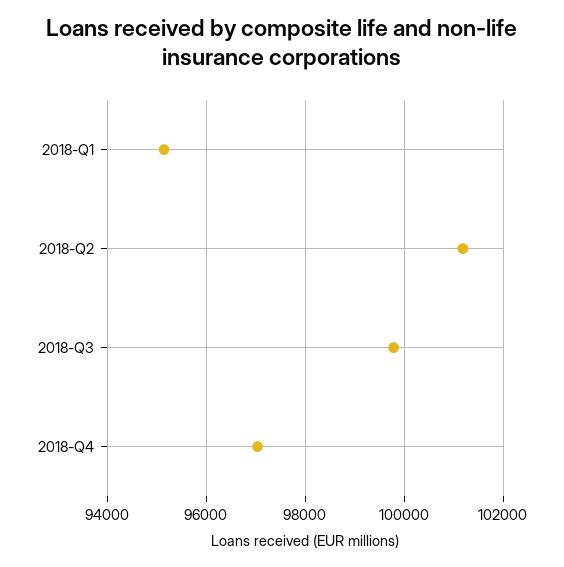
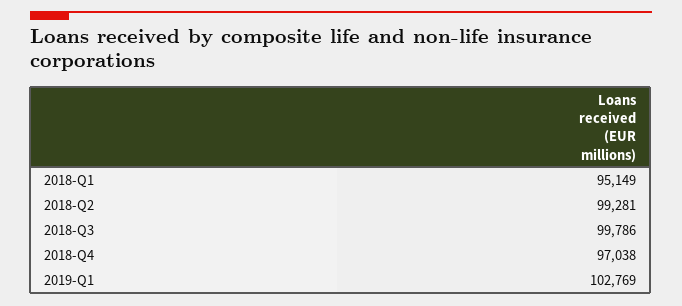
2018-Q2: 101200 -> 99281
2019-Q1: none -> 102769

